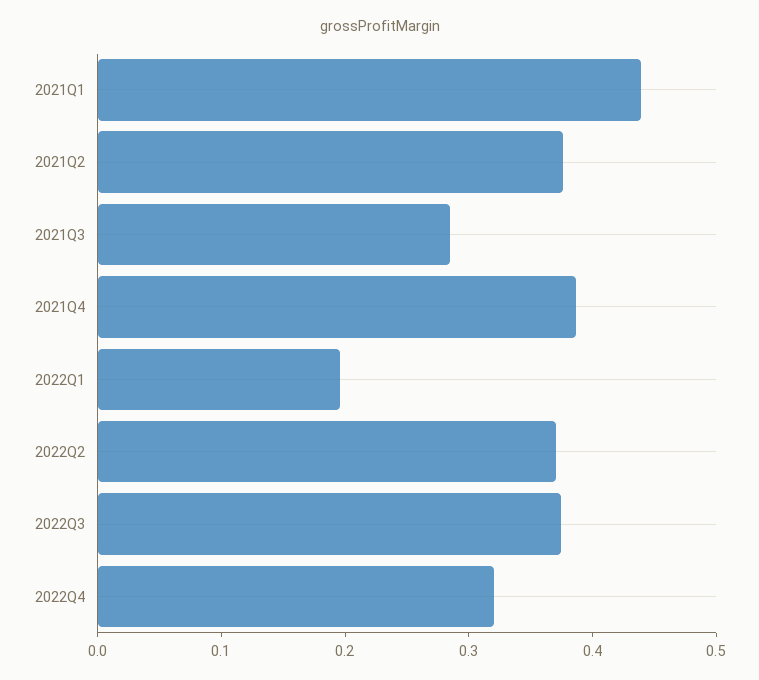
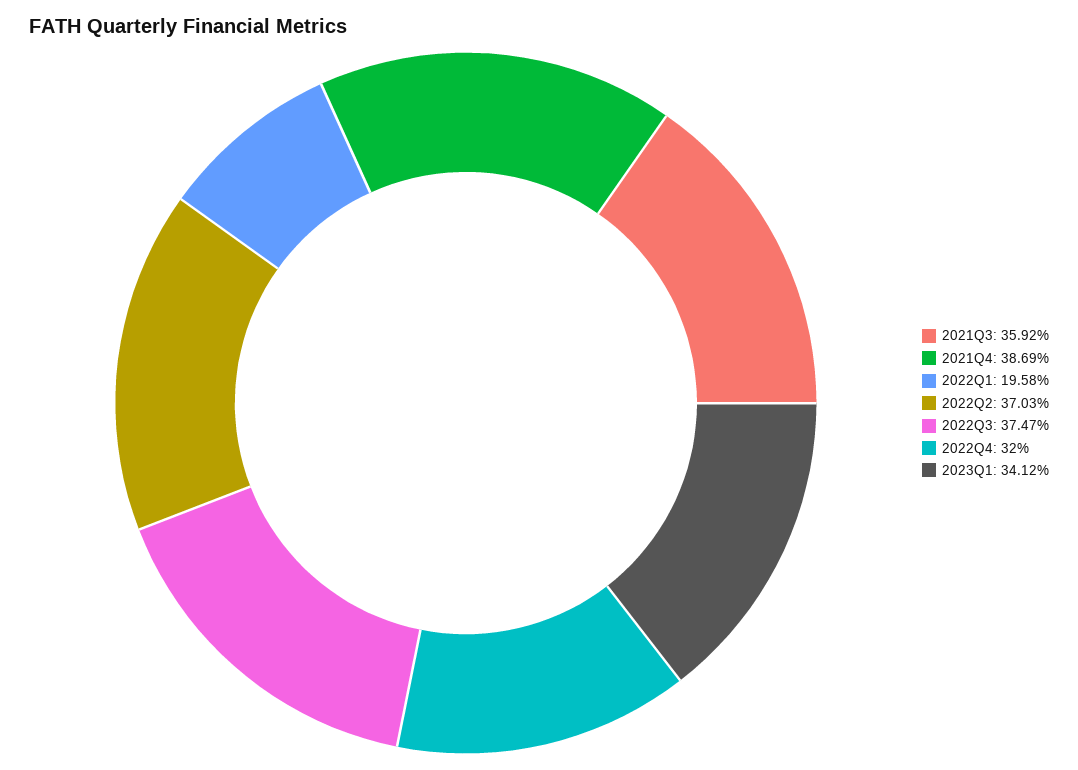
2021Q1: 0.44 -> none
2021Q2: 0.38 -> none
2021Q3: 0.28 -> 0.3592
2023Q1: none -> 0.3412

